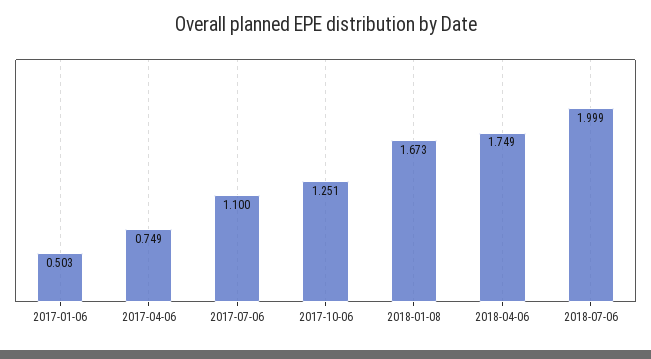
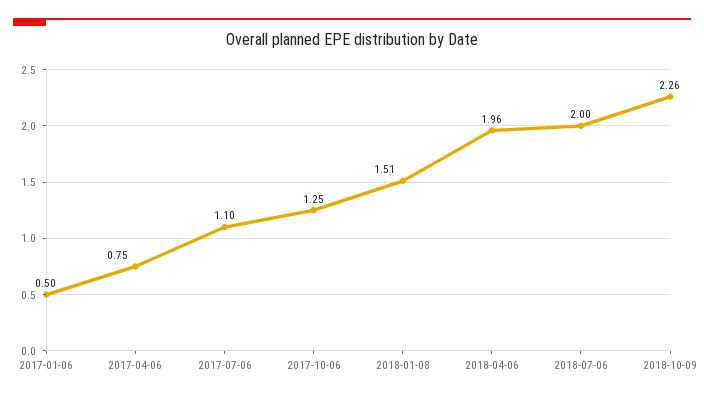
2018-01-08: 1.673 -> 1.51
2018-04-06: 1.749 -> 1.96
2018-10-09: none -> 2.26

